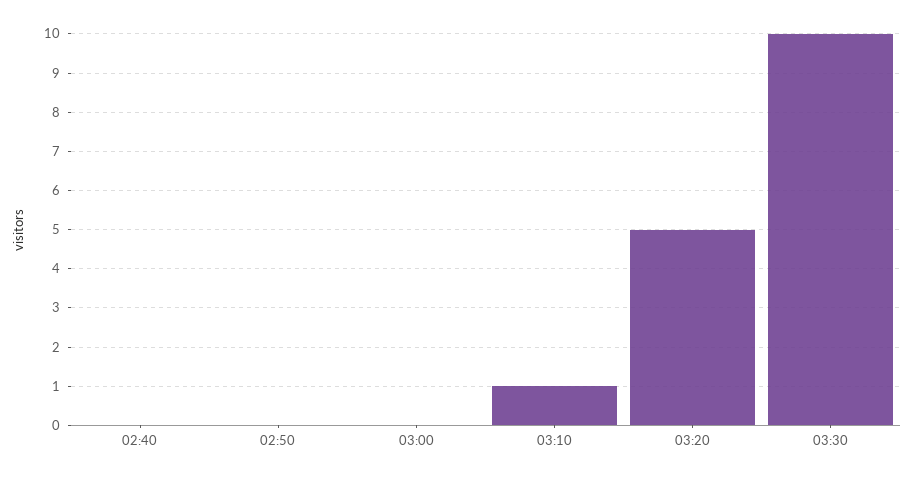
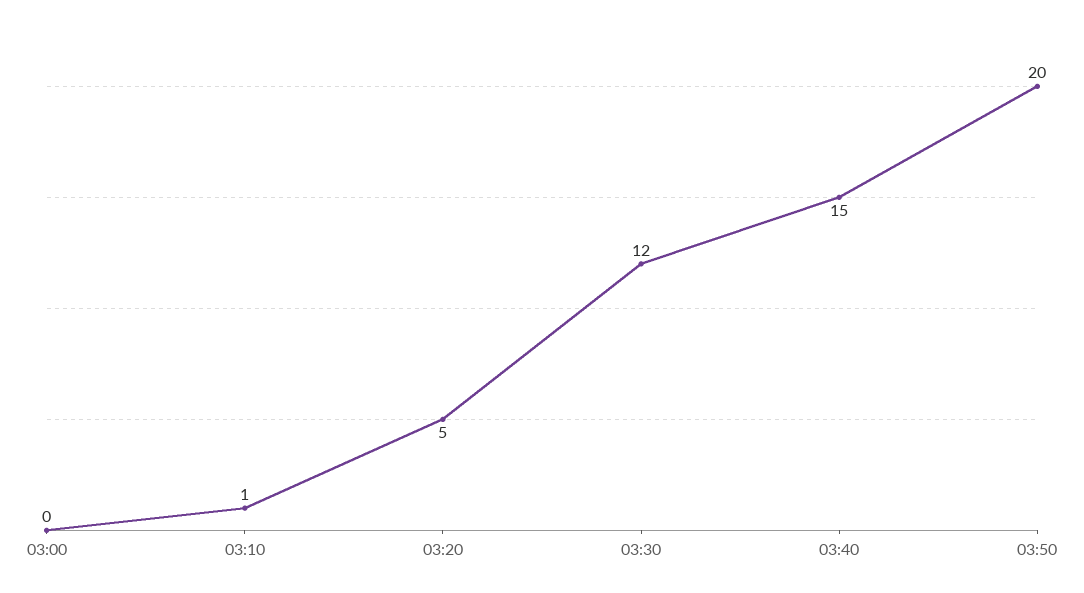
02:40: 0 -> none
02:50: 0 -> none
03:30: 10 -> 12
03:40: none -> 15
03:50: none -> 20

